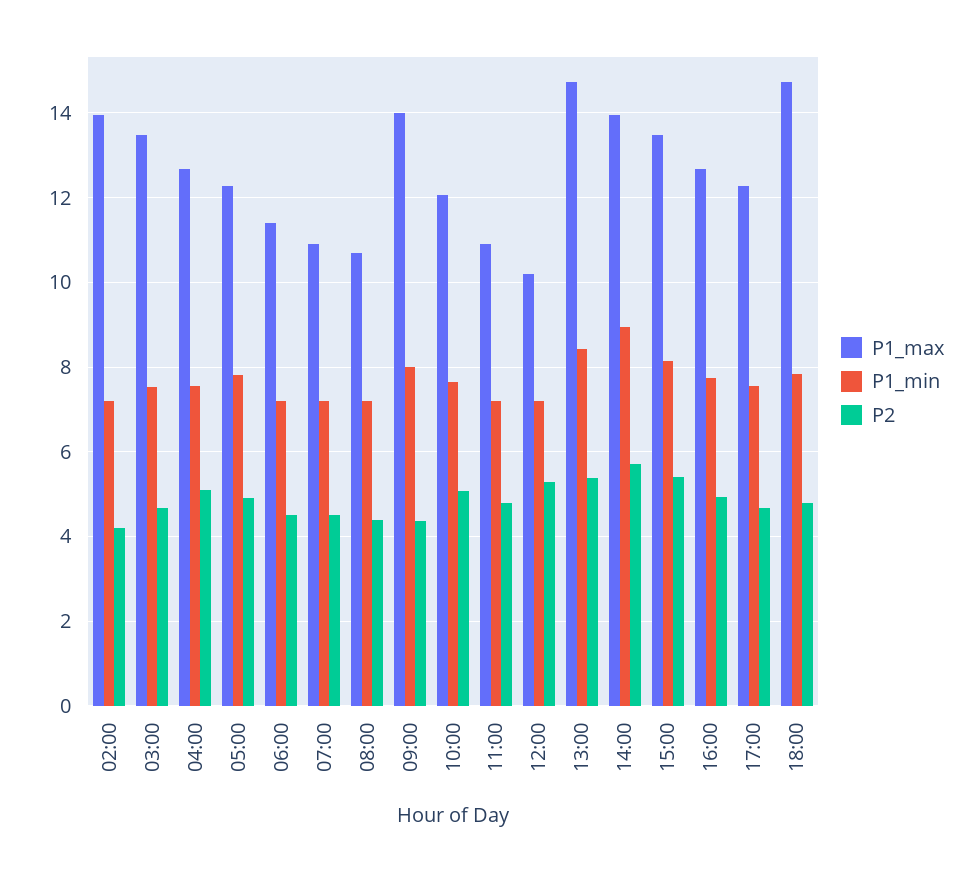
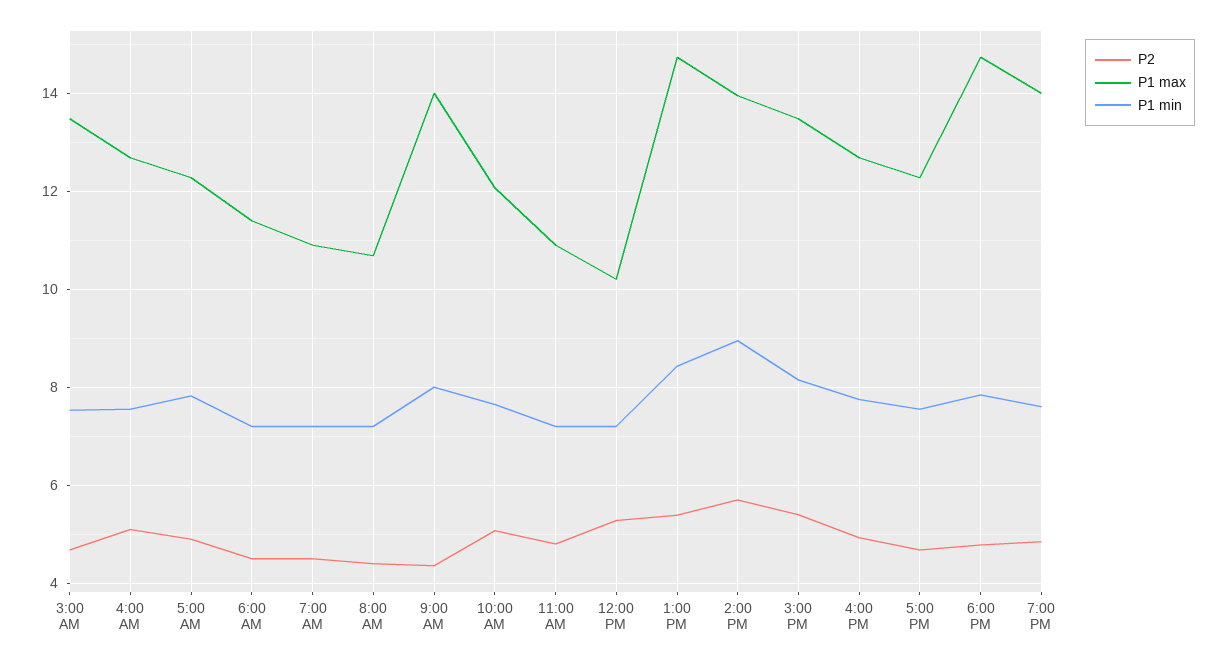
P1_max, 02:00: 14 -> none
P1_min, 02:00: 7.2 -> none
P2, 02:00: 4.2 -> none
P2, 7:00 PM: none -> 4.8
P1_max, 7:00 PM: none -> 14
P1_min, 7:00 PM: none -> 7.6

